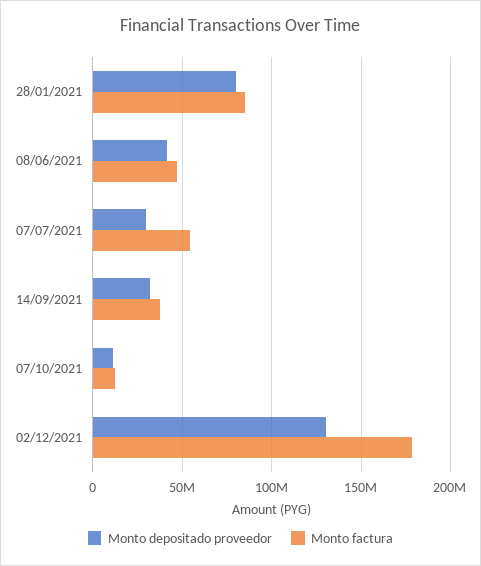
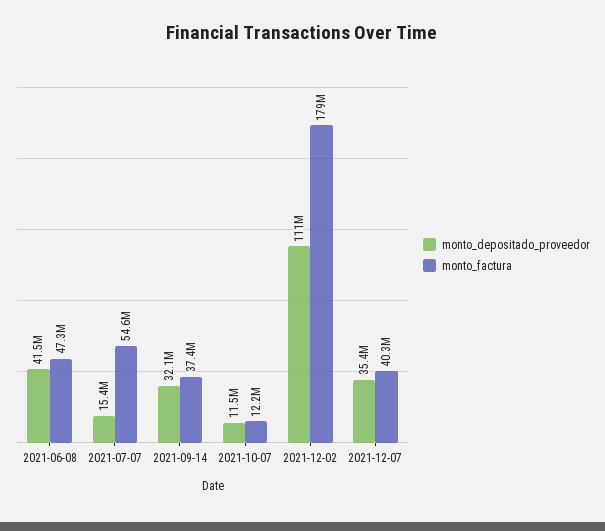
Monto depositado proveedor, 28/01/2021: 80000000 -> none
Monto factura, 28/01/2021: 85000000 -> none
Monto depositado proveedor, 07/07/2021: 30000000 -> 15400000
Monto depositado proveedor, 02/12/2021: 130000000 -> 111000000
Monto depositado proveedor, 2021-12-07: none -> 35400000
Monto factura, 2021-12-07: none -> 40300000

